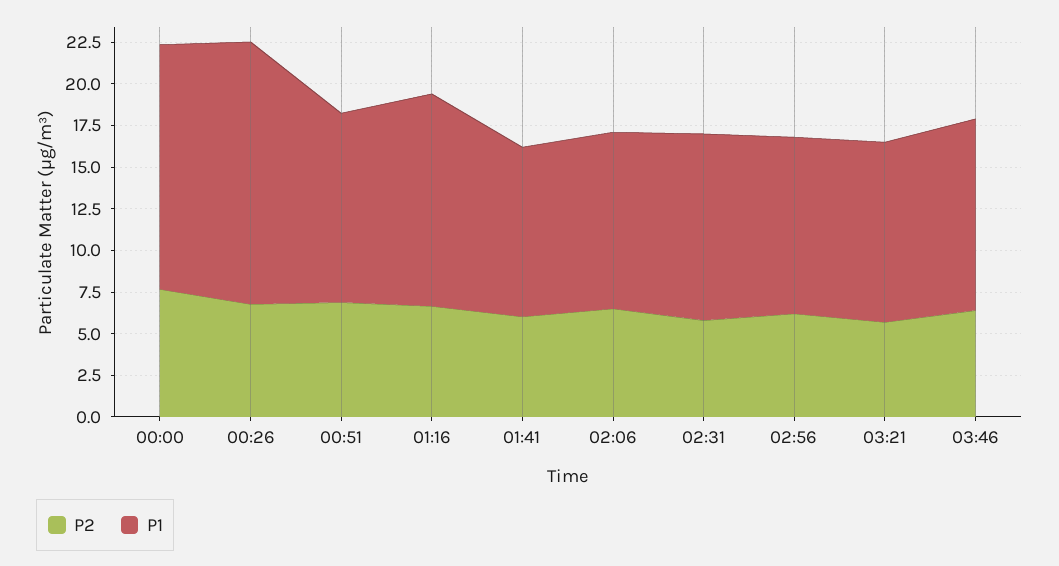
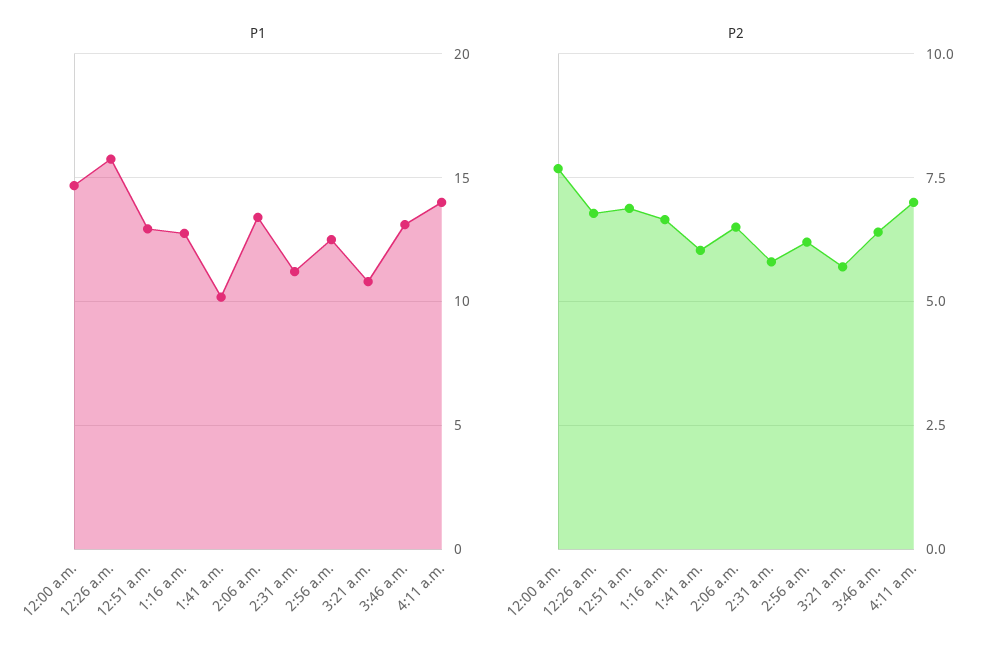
P1, 00:51: 11.5 -> 13
P1, 02:06: 10.5 -> 13.5
P1, 02:56: 10.5 -> 12.5
P1, 03:46: 11.5 -> 13
P1, 4:11 a.m.: none -> 14
P2, 4:11 a.m.: none -> 7

